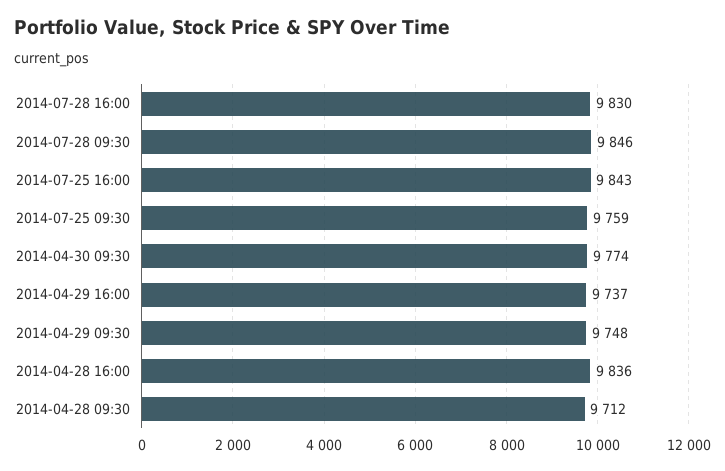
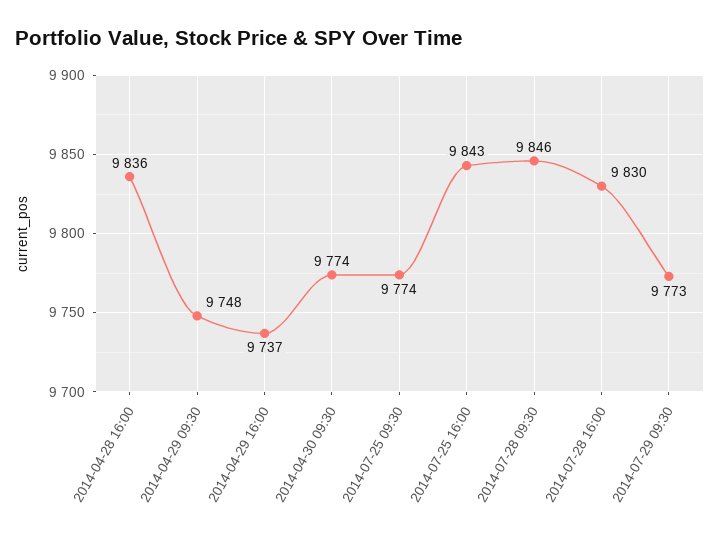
2014-07-25 09:30: 9759 -> 9774
2014-04-28 09:30: 9712 -> none
2014-07-29 09:30: none -> 9773

